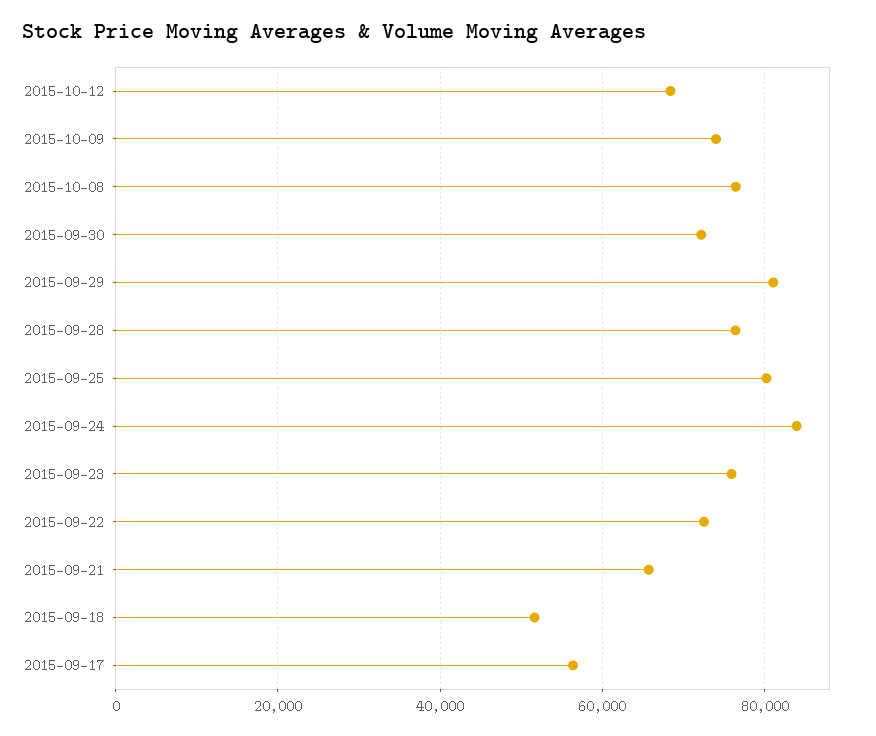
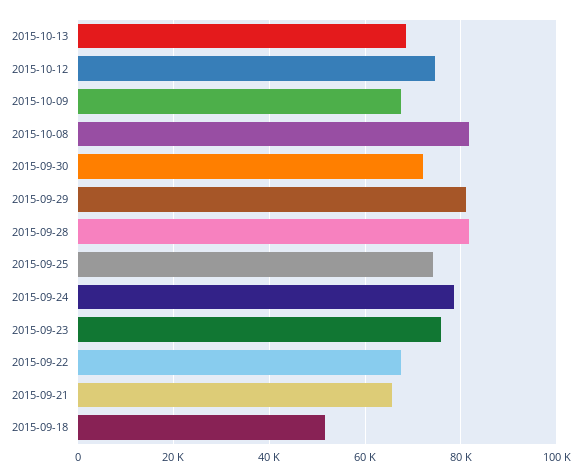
2015-10-12: 68000 -> 74000
2015-10-09: 74000 -> 68000
2015-10-08: 76000 -> 82000
2015-09-28: 76000 -> 82000
2015-09-25: 80000 -> 74000
2015-09-24: 84000 -> 78000
2015-09-22: 72000 -> 68000
2015-09-17: 56000 -> none
2015-10-13: none -> 68000

